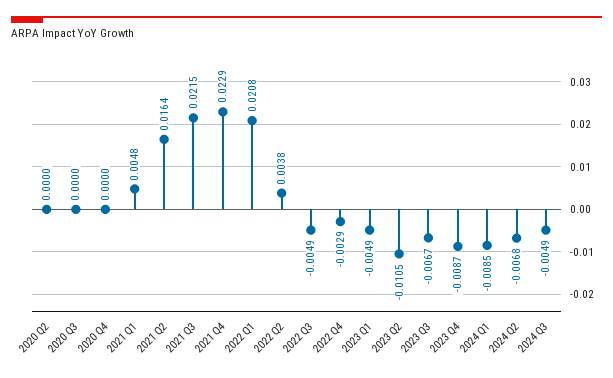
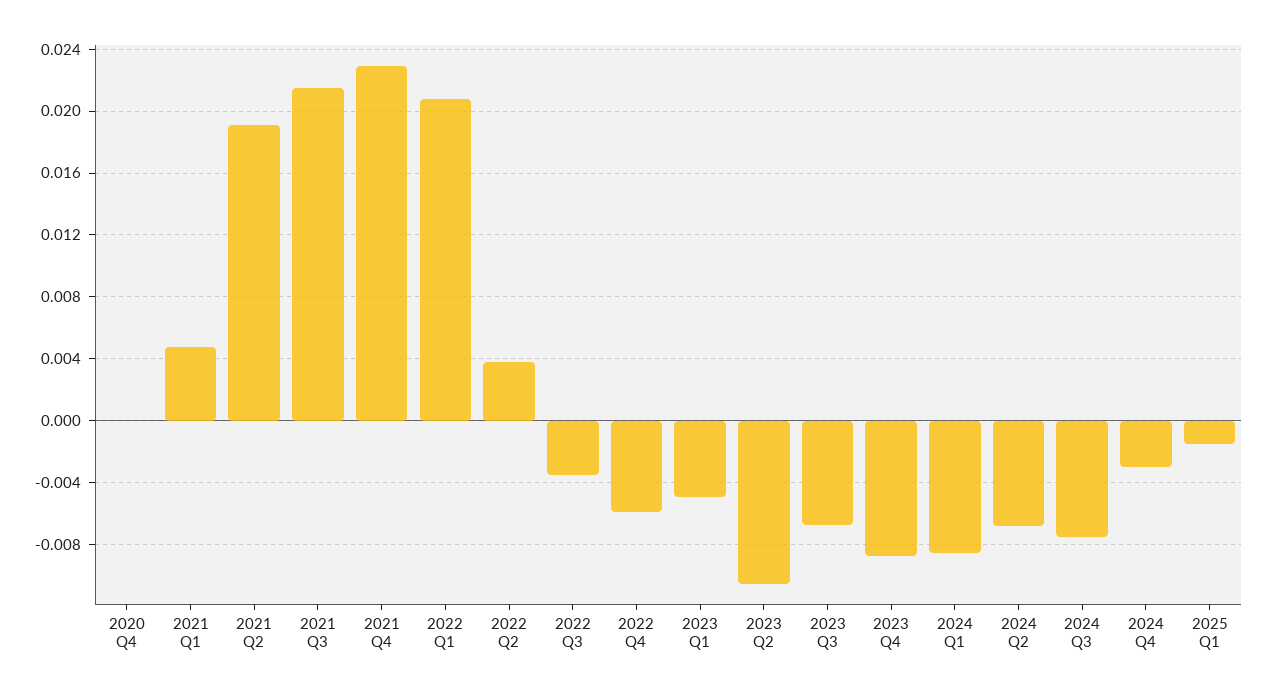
2020 Q2: 0 -> none
2020 Q3: 0 -> none
2021 Q2: 0.0164 -> 0.019
2022 Q3: -0.0049 -> -0.0035
2022 Q4: -0.0029 -> -0.006
2024 Q3: -0.0049 -> -0.0075
2024 Q4: none -> -0.003
2025 Q1: none -> -0.0015

